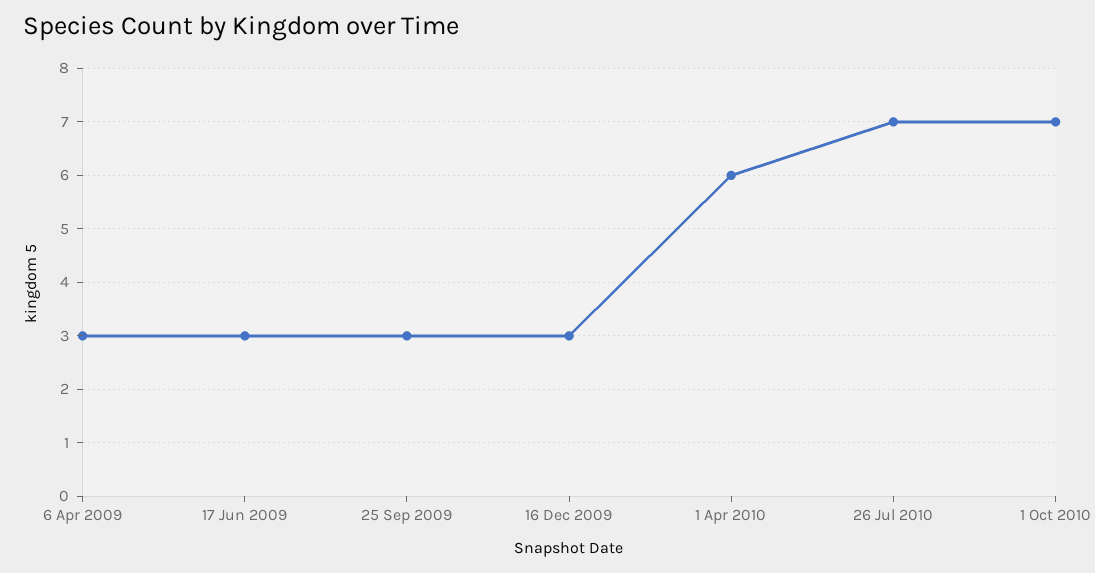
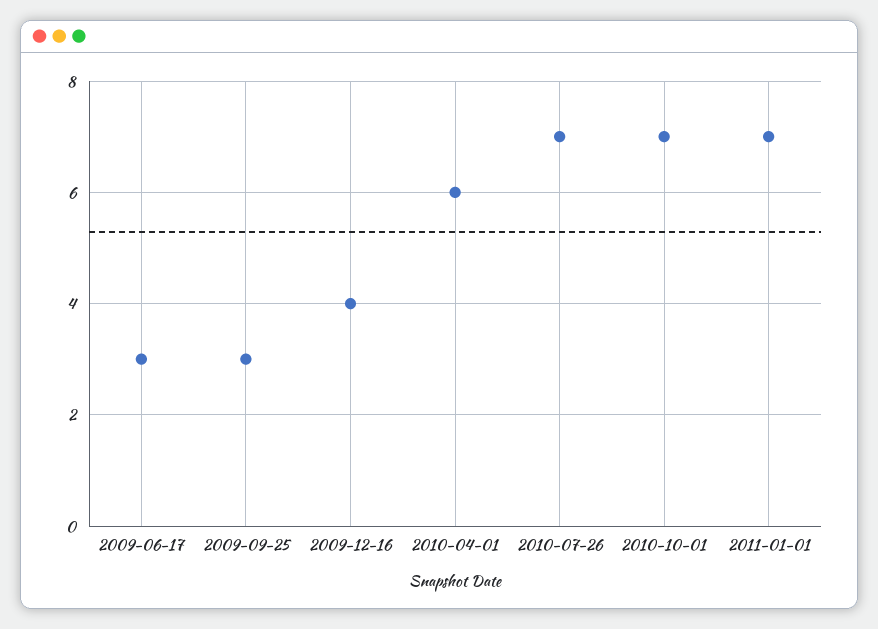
6 Apr 2009: 3 -> none
16 Dec 2009: 3 -> 4
2011-01-01: none -> 7

